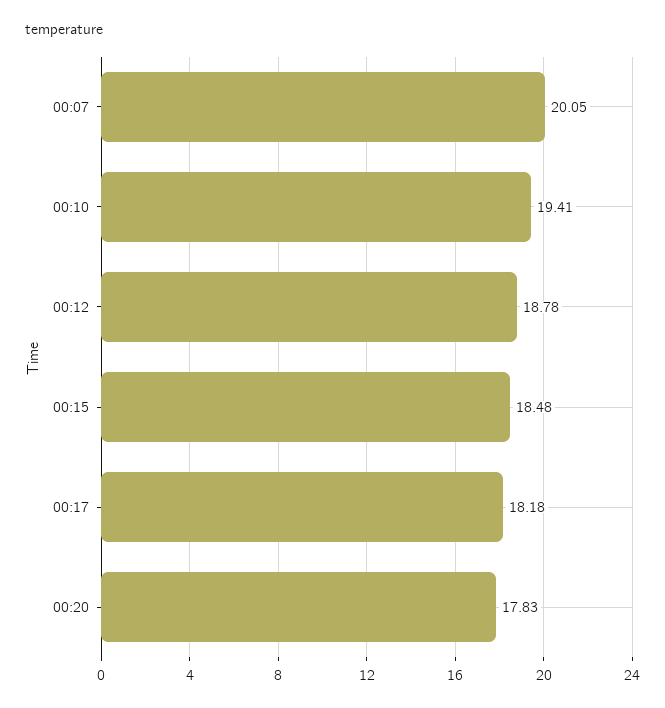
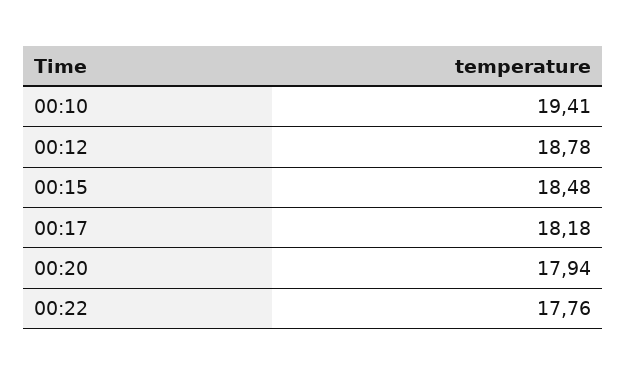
00:07: 20.05 -> none
00:20: 17.83 -> 17.94
00:22: none -> 17.76

